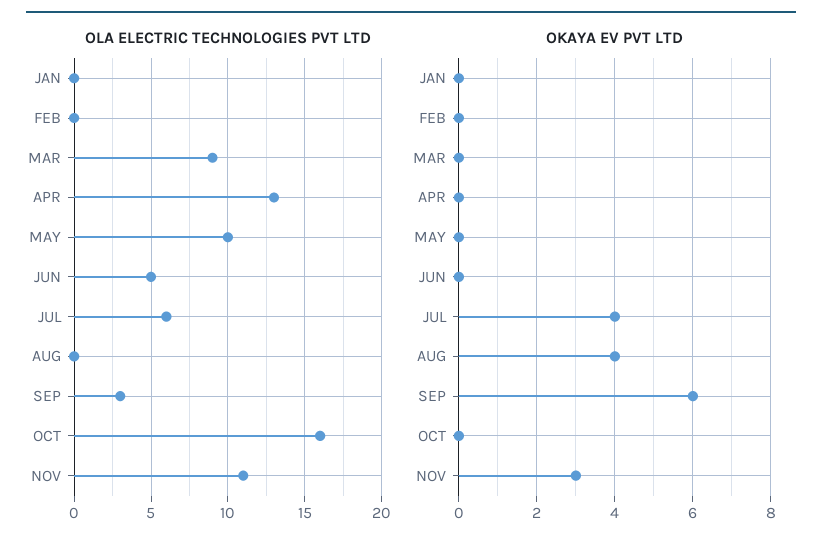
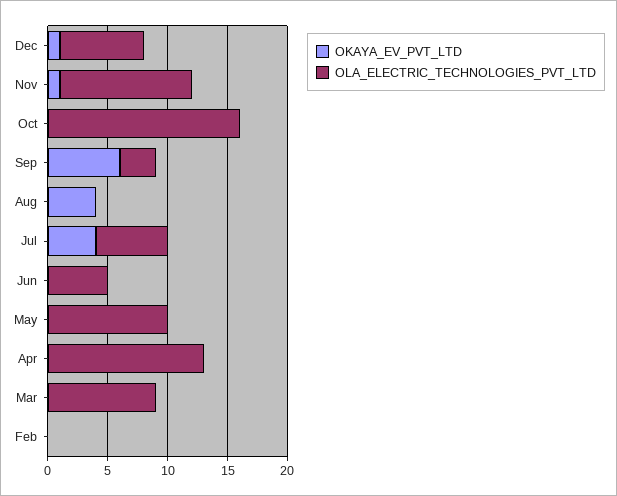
OLA ELECTRIC TECHNOLOGIES PVT LTD, JAN: 0 -> none
OKAYA EV PVT LTD, JAN: 0 -> none
OKAYA EV PVT LTD, NOV: 3 -> 1
OKAYA EV PVT LTD, Dec: none -> 1
OLA ELECTRIC TECHNOLOGIES PVT LTD, Dec: none -> 7

